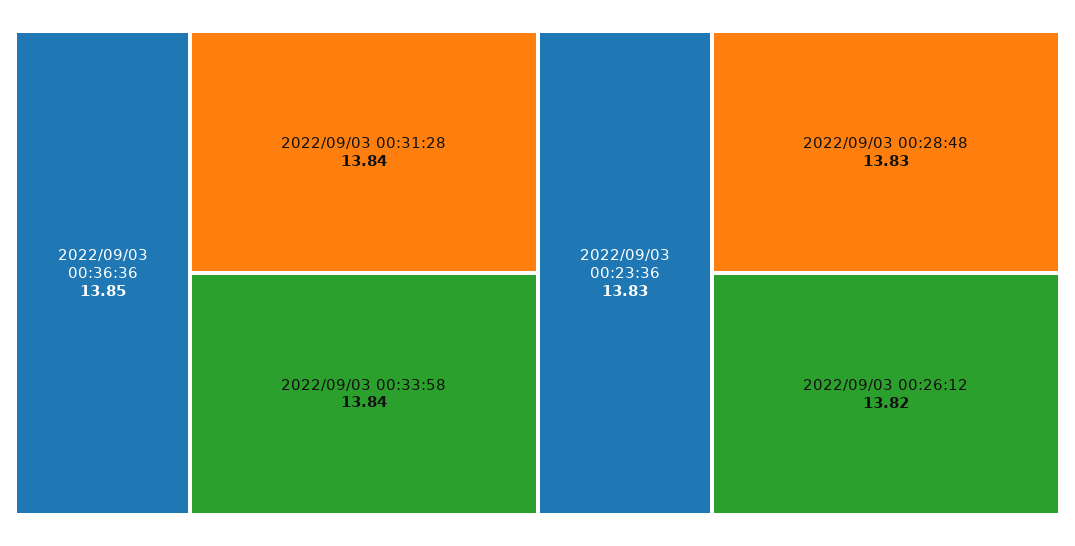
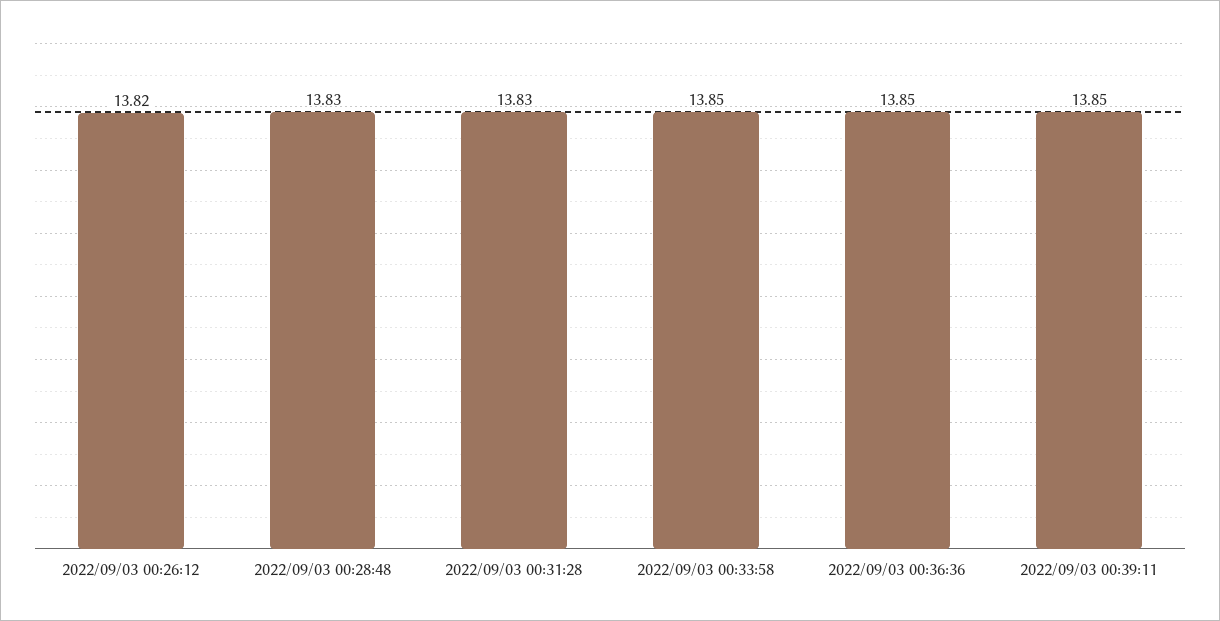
2022/09/03 00:31:28: 13.84 -> 13.83
2022/09/03 00:33:58: 13.84 -> 13.85
2022/09/03 00:23:36: 13.83 -> none
2022/09/03 00:39:11: none -> 13.85

